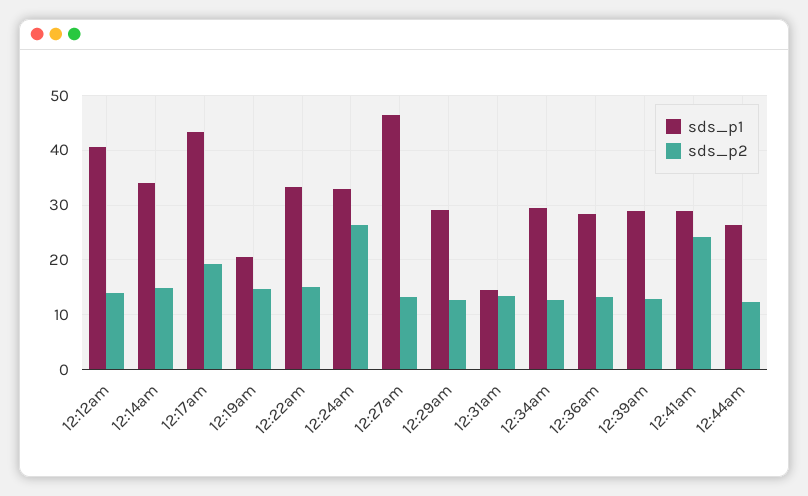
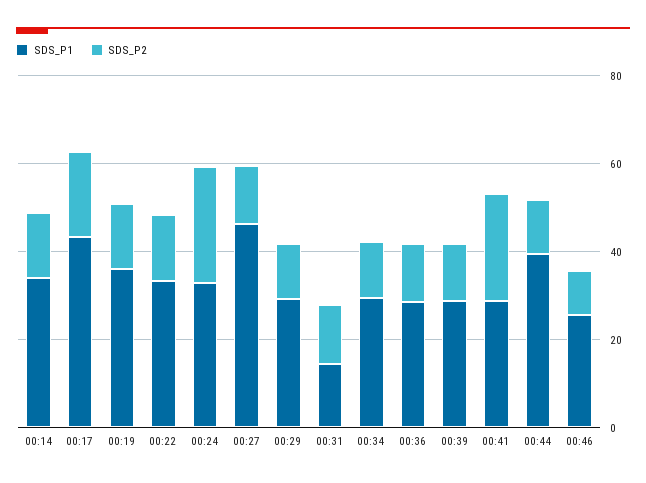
sds_p1, 12:12am: 40 -> none
sds_p2, 12:12am: 14 -> none
sds_p1, 12:19am: 20 -> 35
sds_p1, 12:44am: 26 -> 40
sds_p1, 00:46: none -> 25
sds_p2, 00:46: none -> 10

